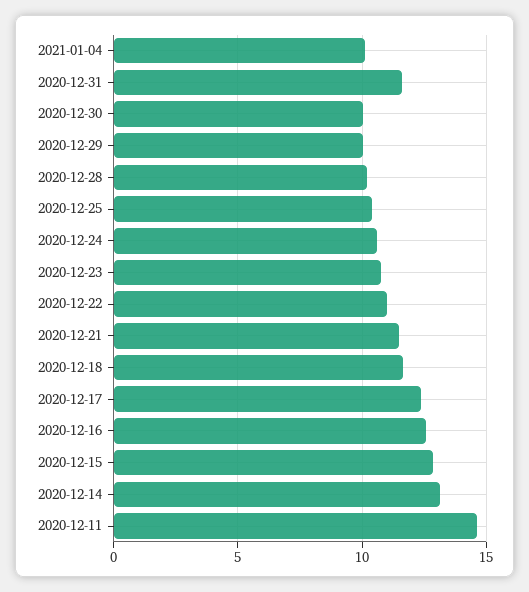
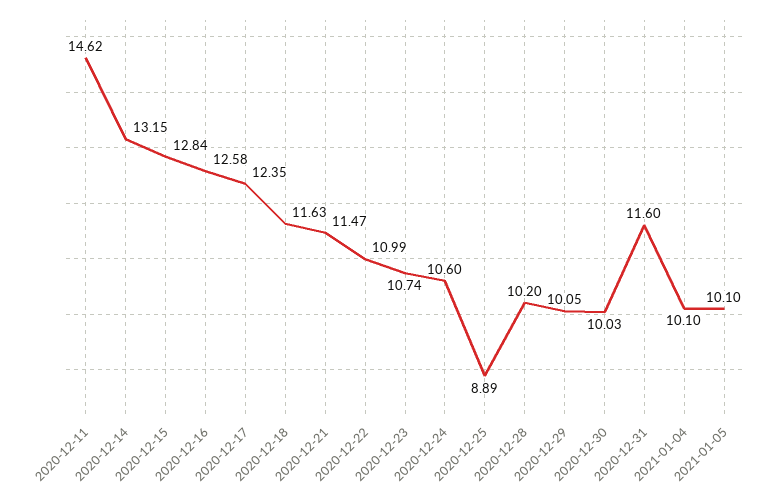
2020-12-25: 10.5 -> 8.89
2021-01-05: none -> 10.1

